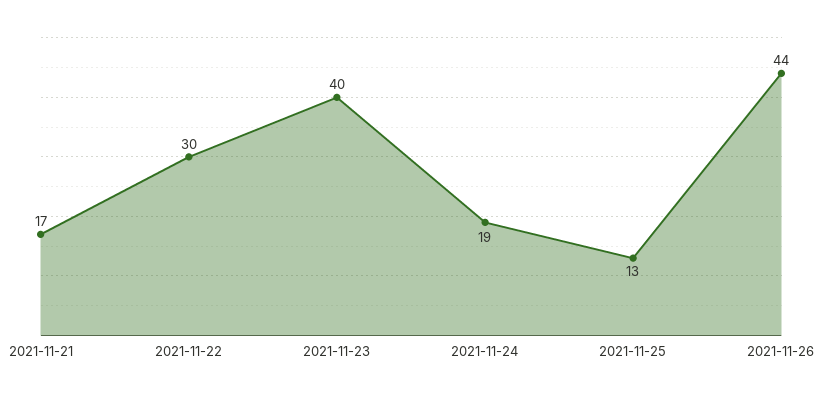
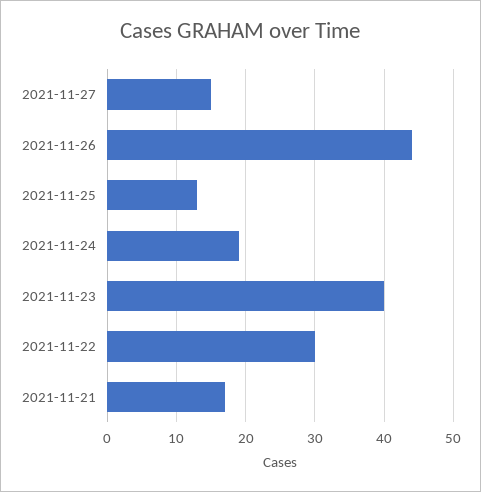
2021-11-27: none -> 15

